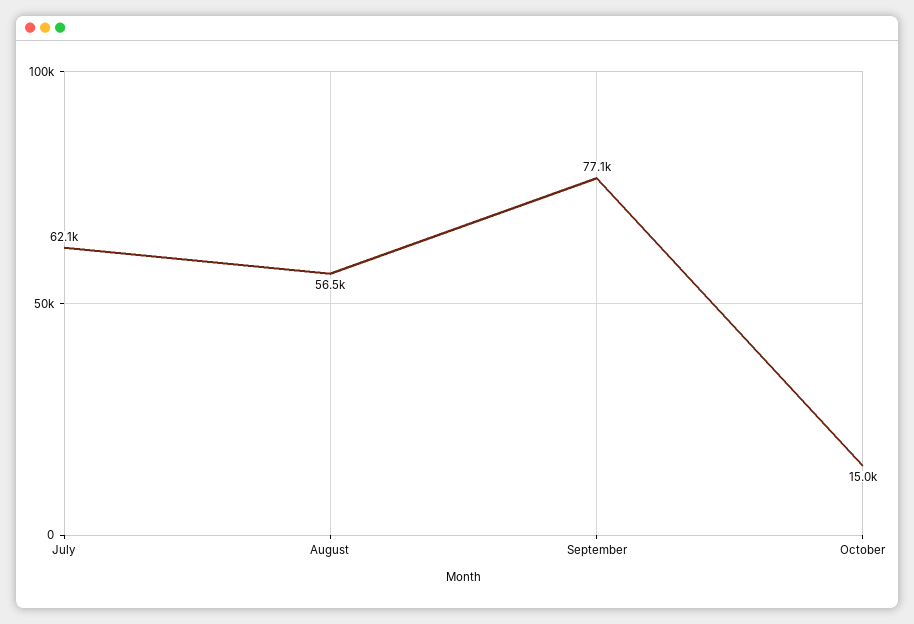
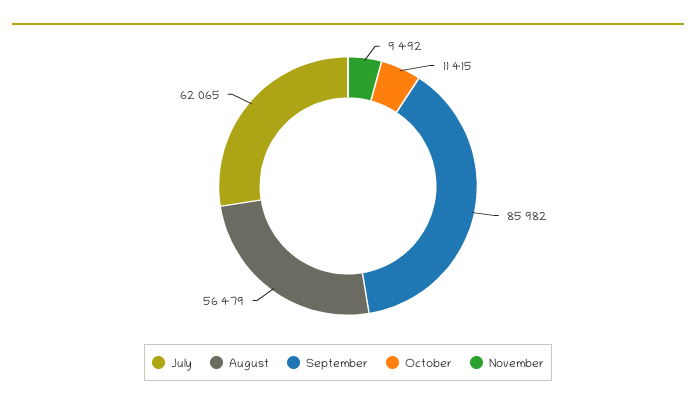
September: 77100 -> 85982
October: 15000 -> 11415
November: none -> 9492

